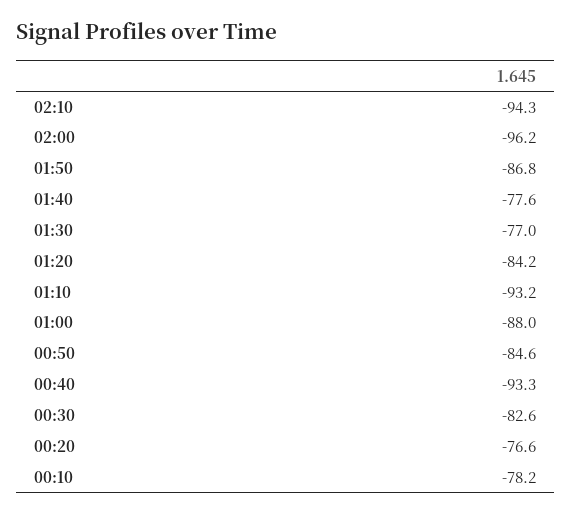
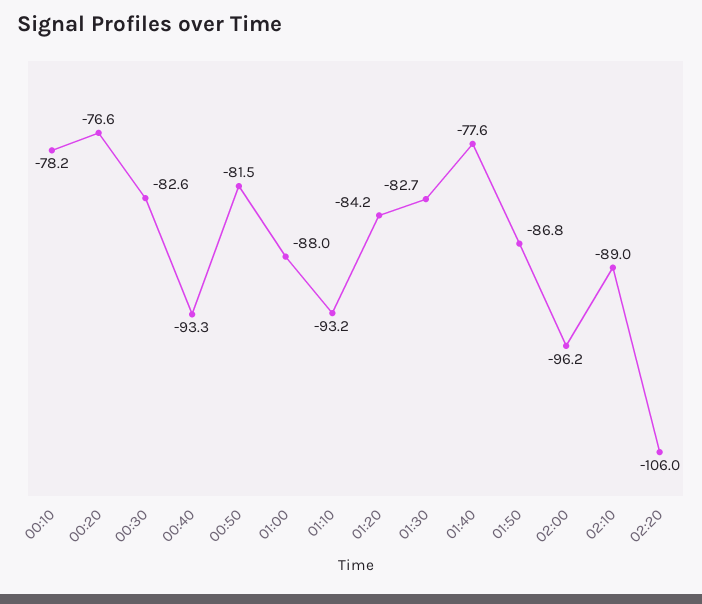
02:10: -94.3 -> -89
01:30: -77 -> -82.7
00:50: -84.6 -> -81.5
02:20: none -> -106

